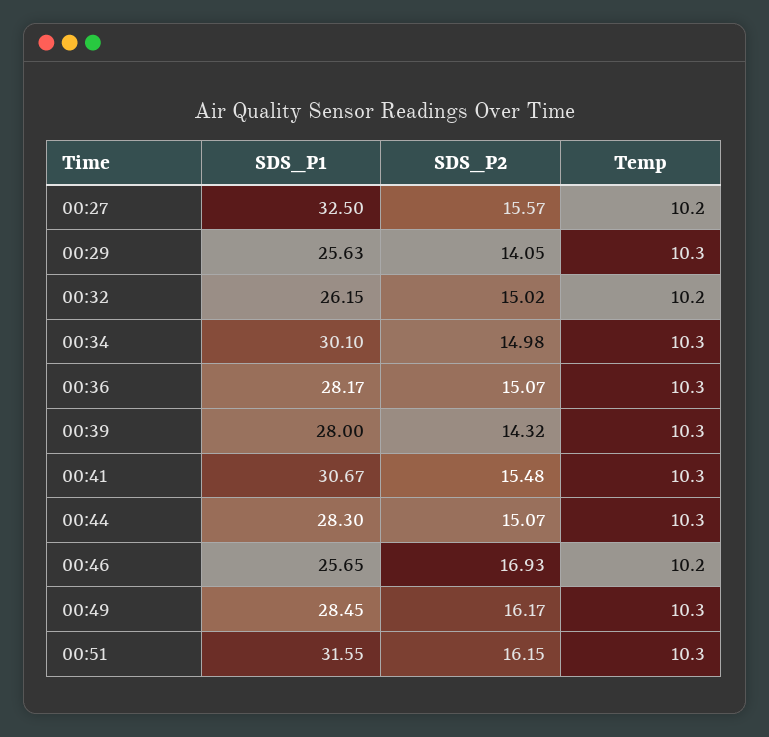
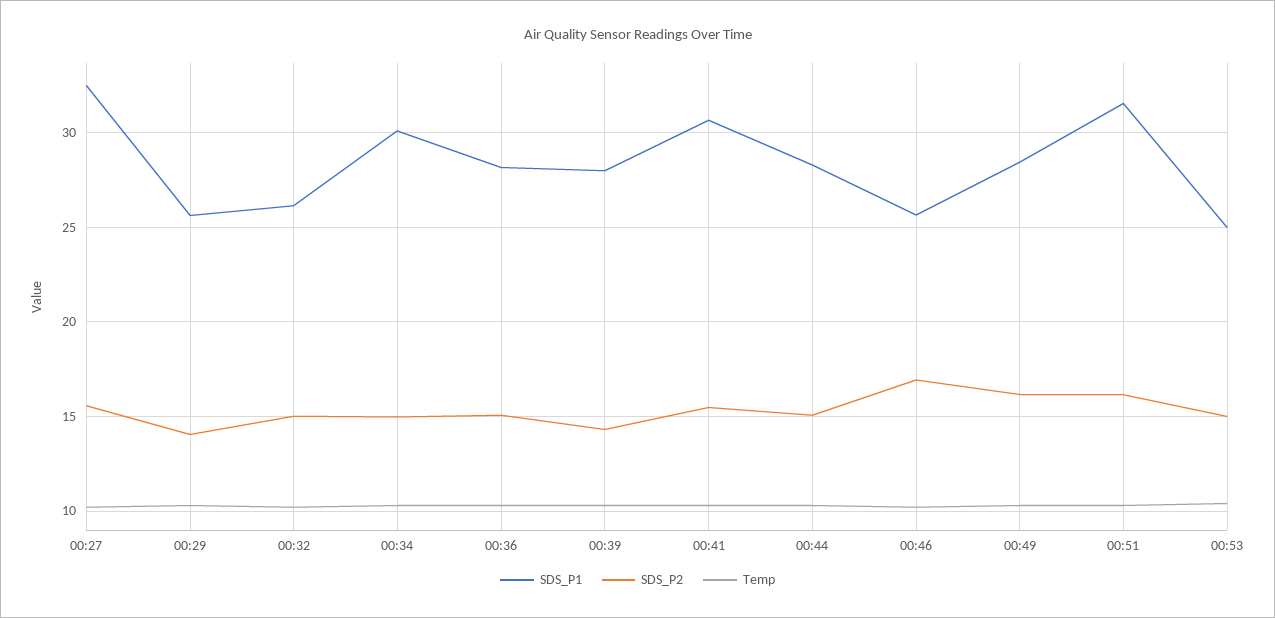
SDS_P1, 00:53: none -> 25
SDS_P2, 00:53: none -> 15
Temp, 00:53: none -> 10.5

